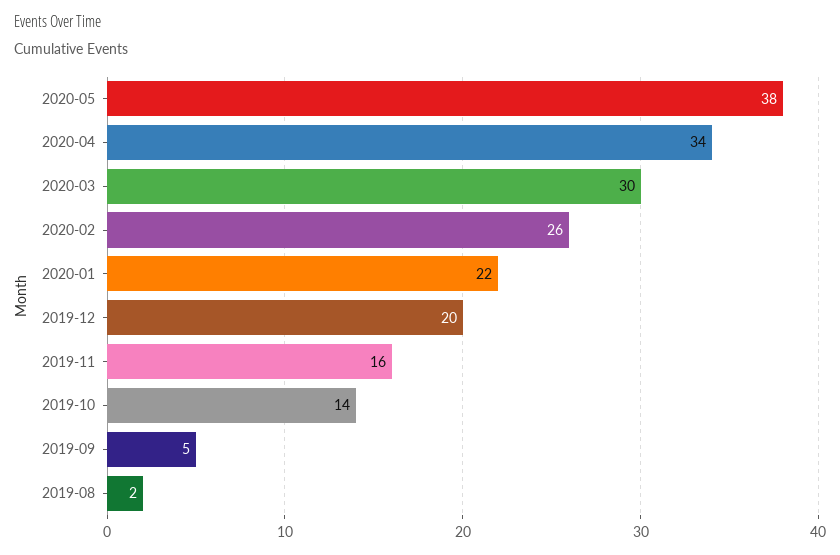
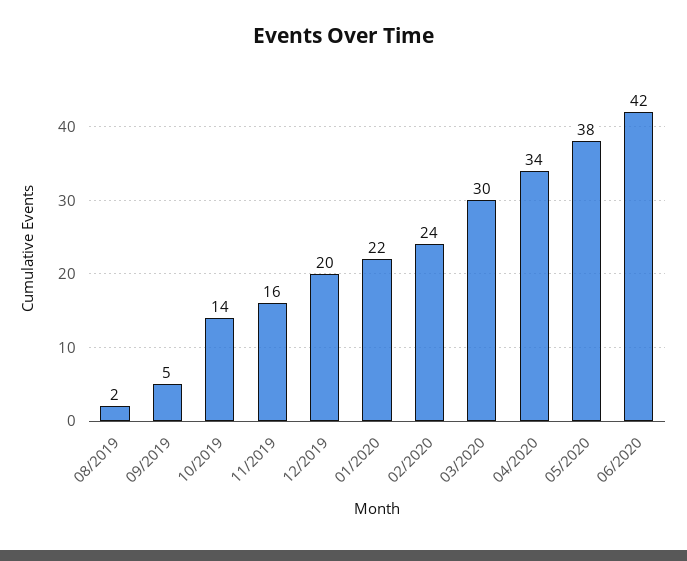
2020-02: 26 -> 24
06/2020: none -> 42

